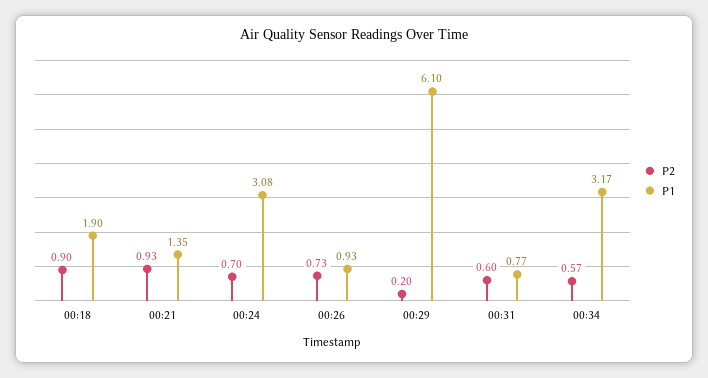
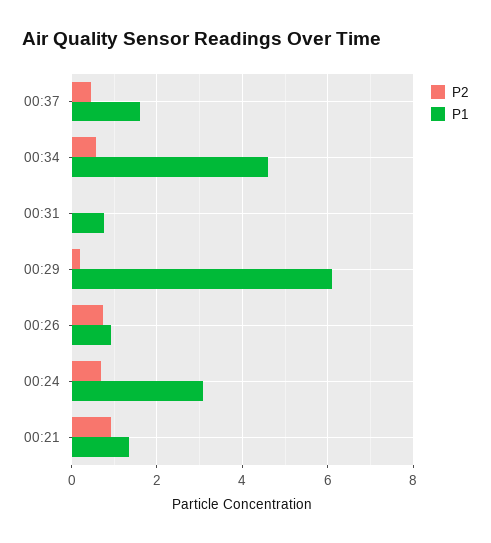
P2, 00:18: 0.9 -> none
P1, 00:18: 1.9 -> none
P2, 00:31: 0.6 -> 0
P1, 00:34: 3.17 -> 4.6
P2, 00:37: none -> 0.4
P1, 00:37: none -> 1.6

